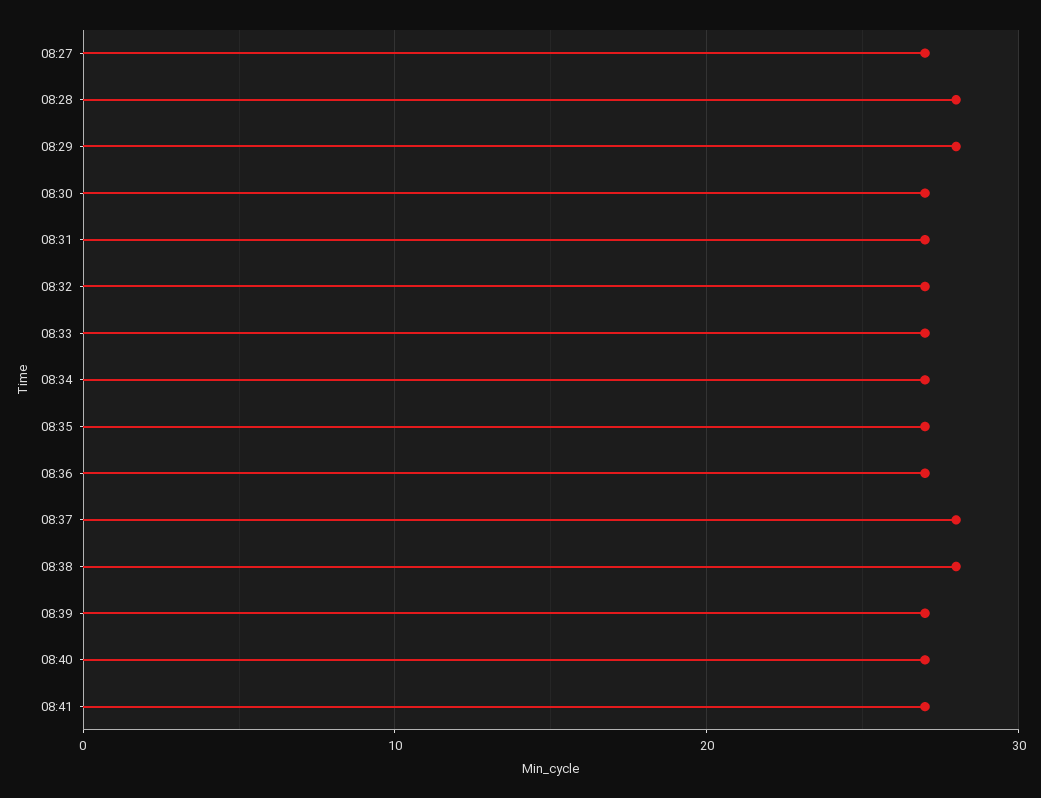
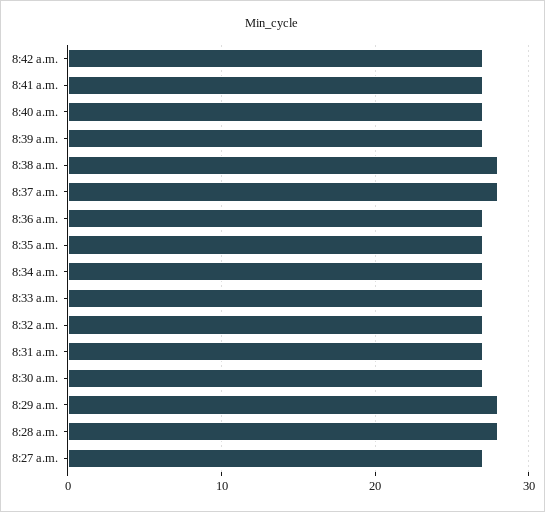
8:42 a.m.: none -> 27

